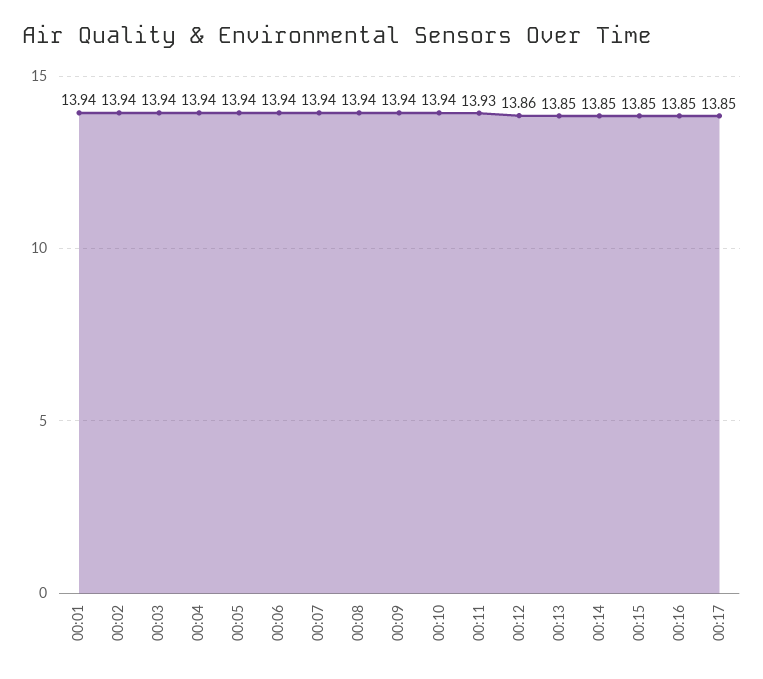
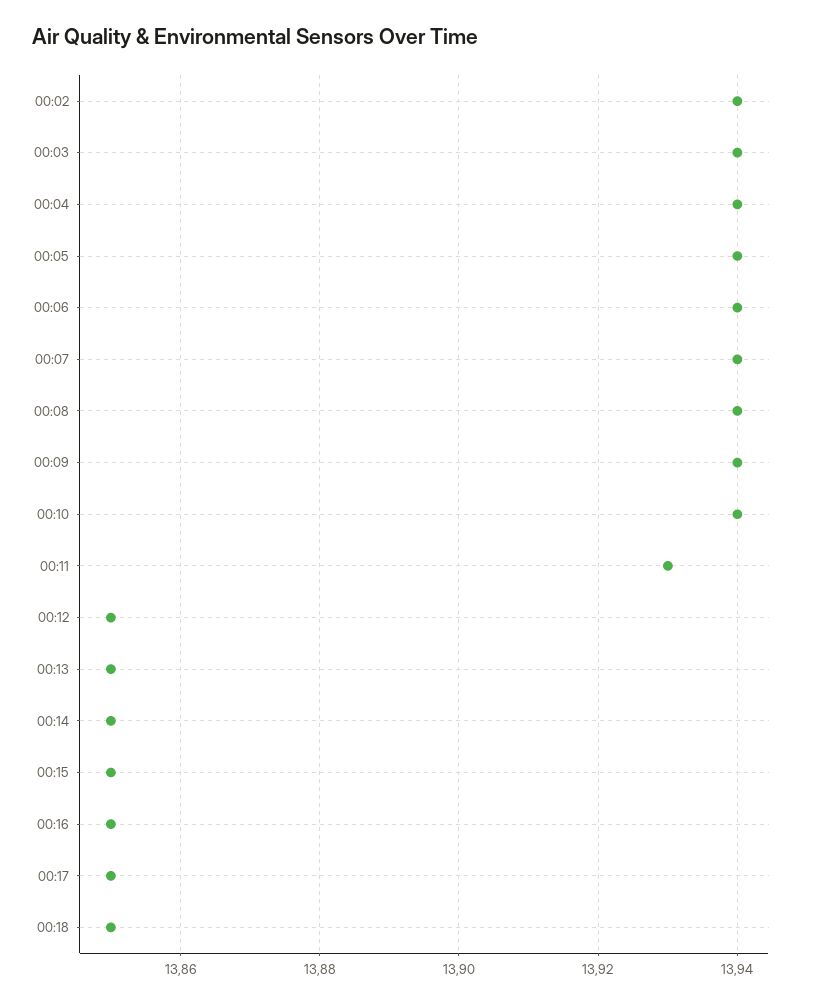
00:01: 13.94 -> none
00:12: 13.86 -> 13.85
00:18: none -> 13.85

